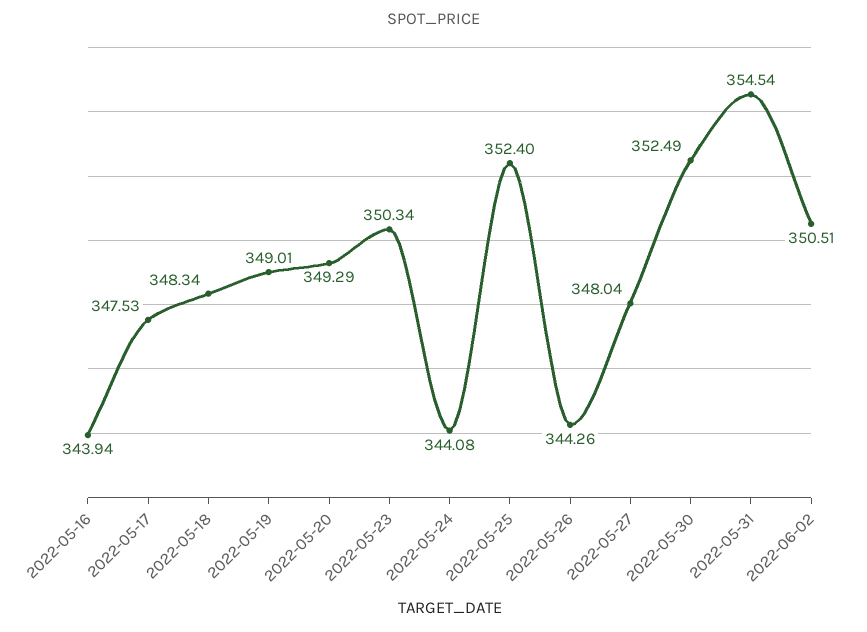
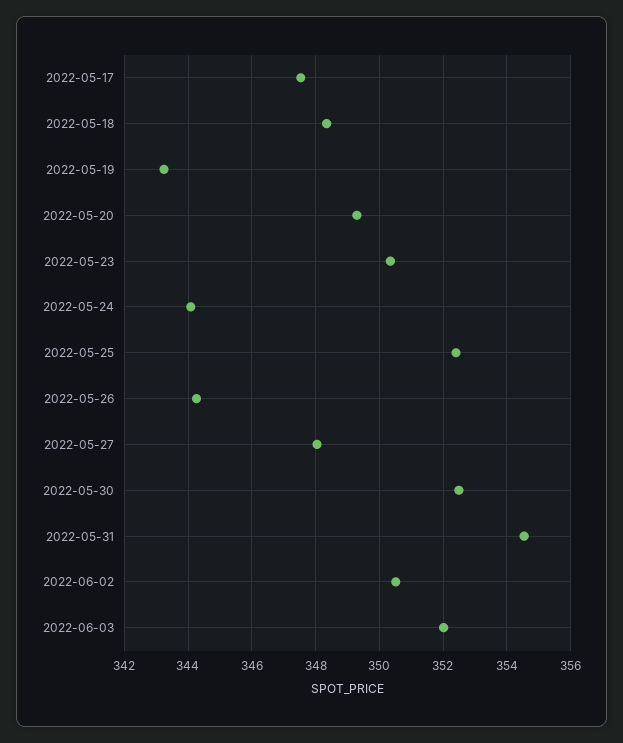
2022-05-16: 343.94 -> none
2022-05-19: 349.01 -> 343.2
2022-06-03: none -> 352

